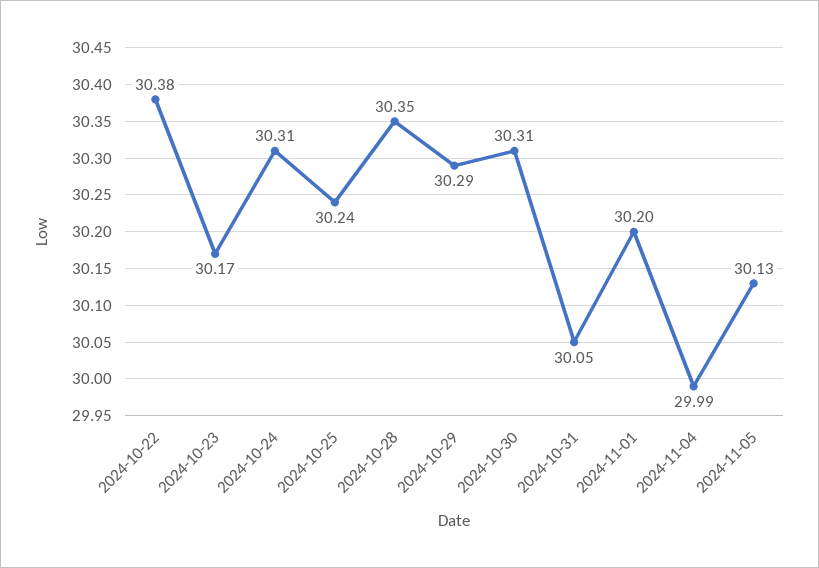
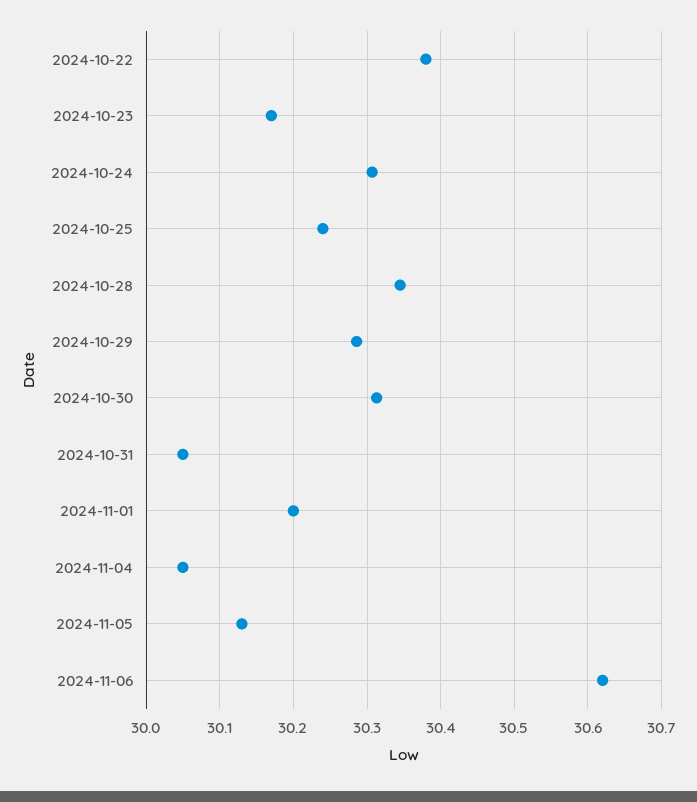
2024-11-04: 29.99 -> 30.05
2024-11-06: none -> 30.62

